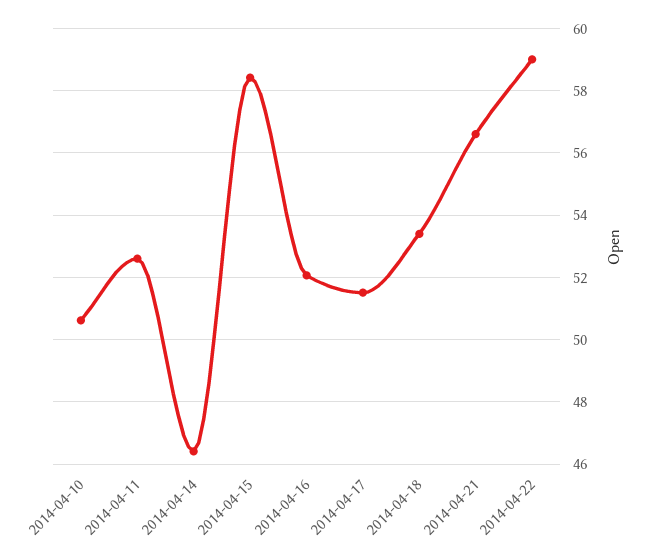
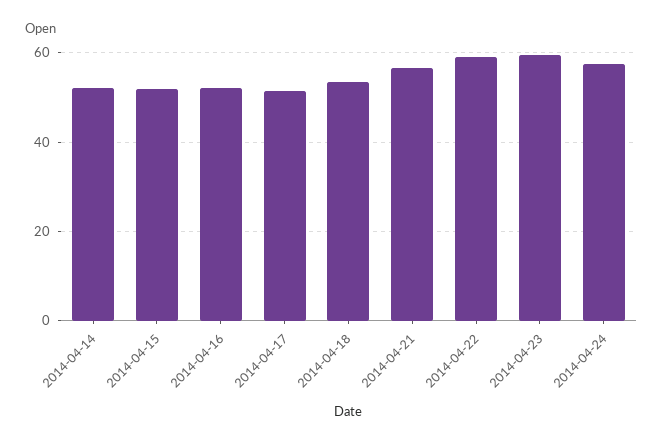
2014-04-10: 50.6 -> none
2014-04-11: 52.6 -> none
2014-04-14: 46.4 -> 52
2014-04-15: 58.4 -> 52
2014-04-23: none -> 60
2014-04-24: none -> 58

